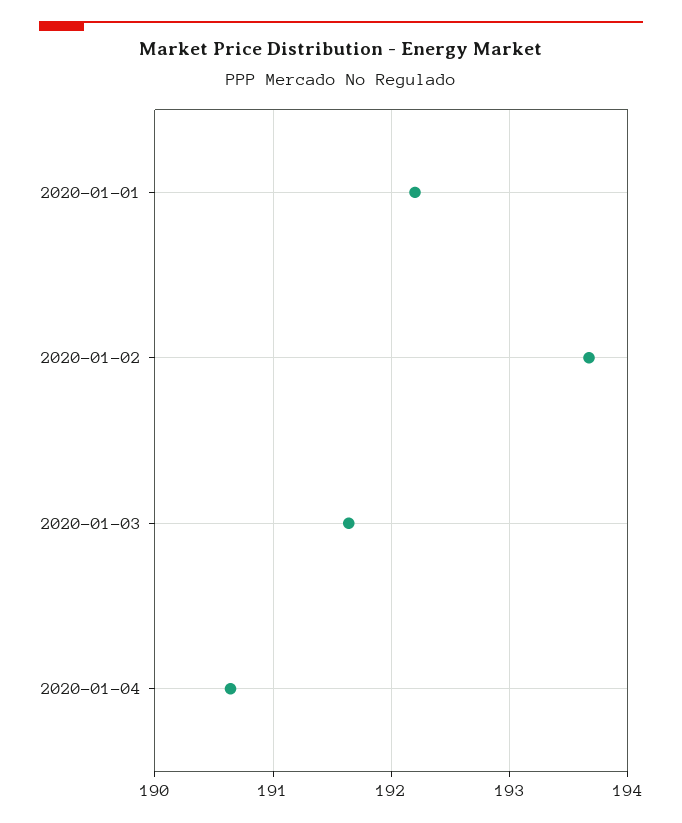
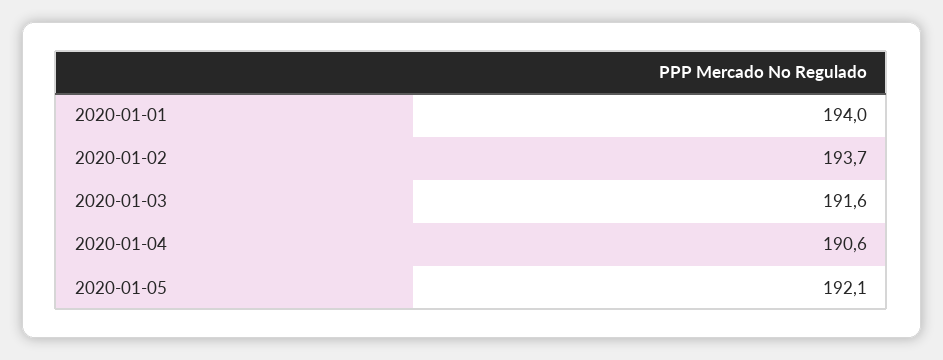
2020-01-01: 192.2 -> 194
2020-01-05: none -> 192.1

